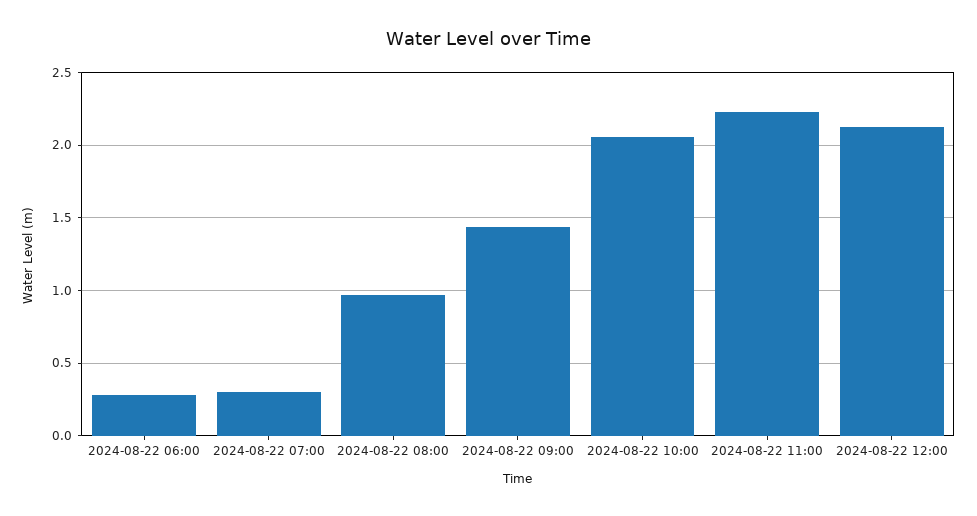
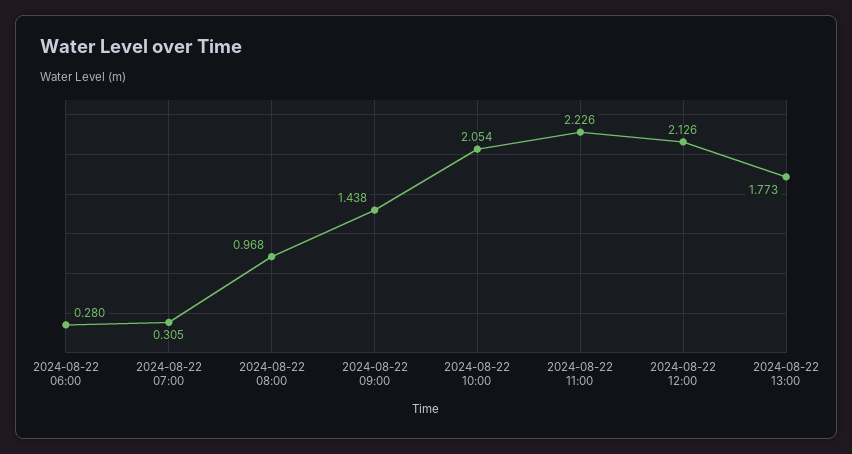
2024-08-22 13:00: none -> 1.773

